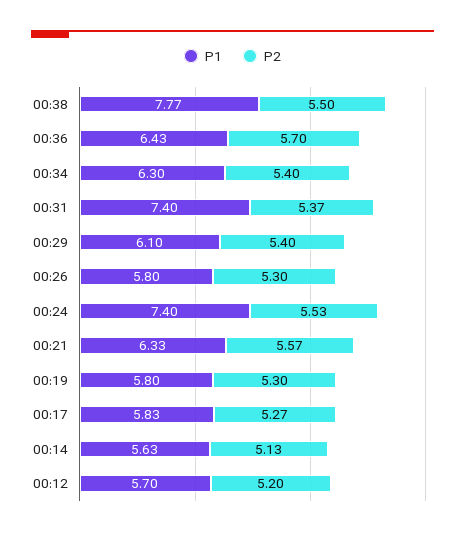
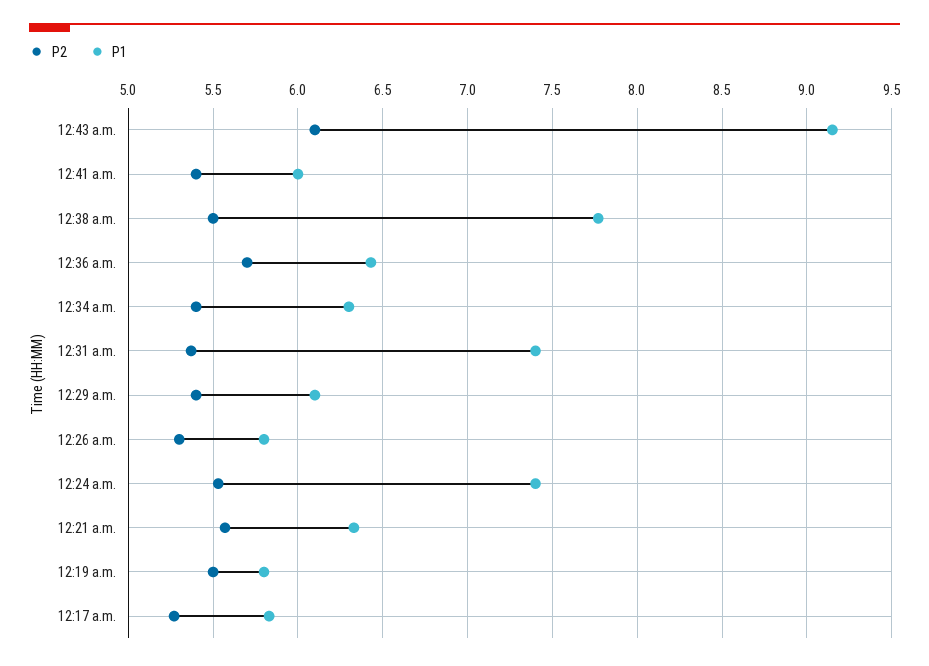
P2, 00:19: 5.3 -> 5.5
P1, 00:14: 5.63 -> none
P2, 00:14: 5.13 -> none
P1, 00:12: 5.7 -> none
P2, 00:12: 5.2 -> none
P2, 12:43 a.m.: none -> 6.1
P1, 12:43 a.m.: none -> 9.15
P2, 12:41 a.m.: none -> 5.4
P1, 12:41 a.m.: none -> 6

